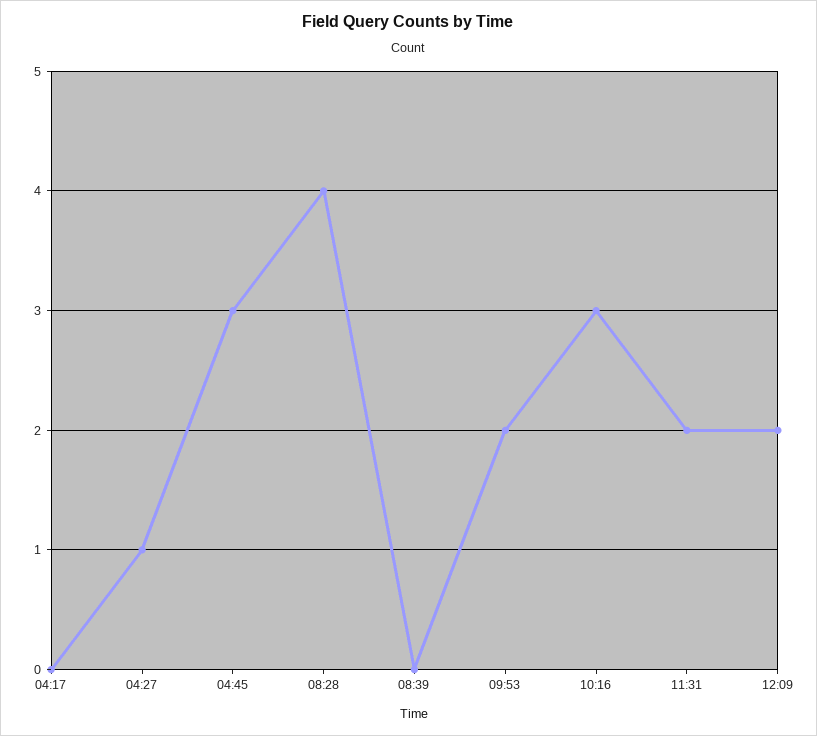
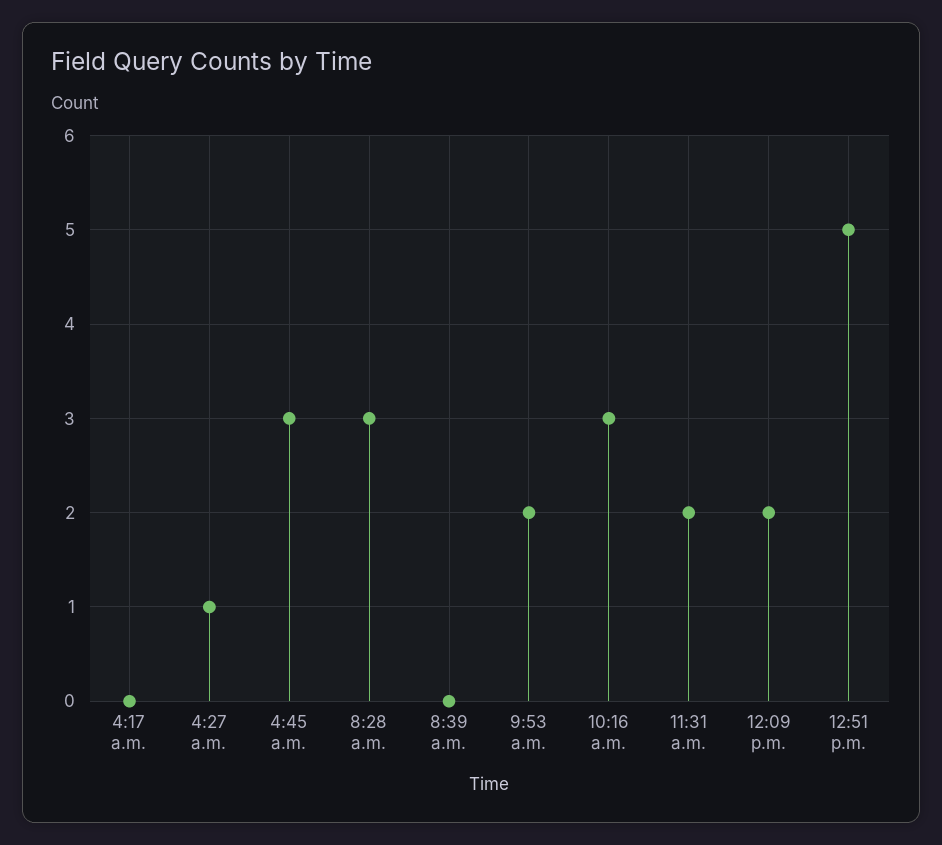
08:28: 4 -> 3
12:51 p.m.: none -> 5

